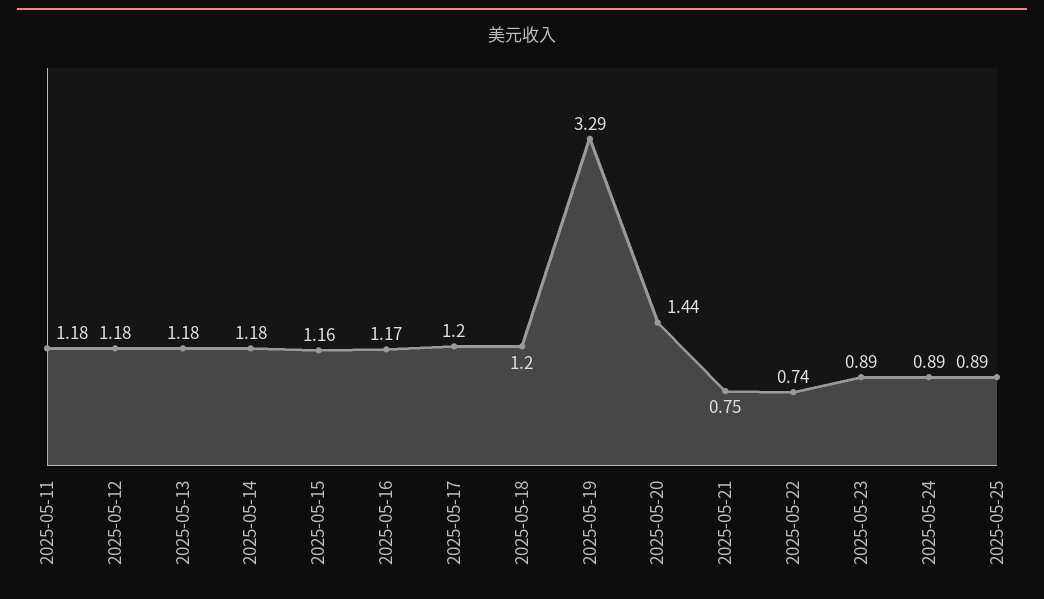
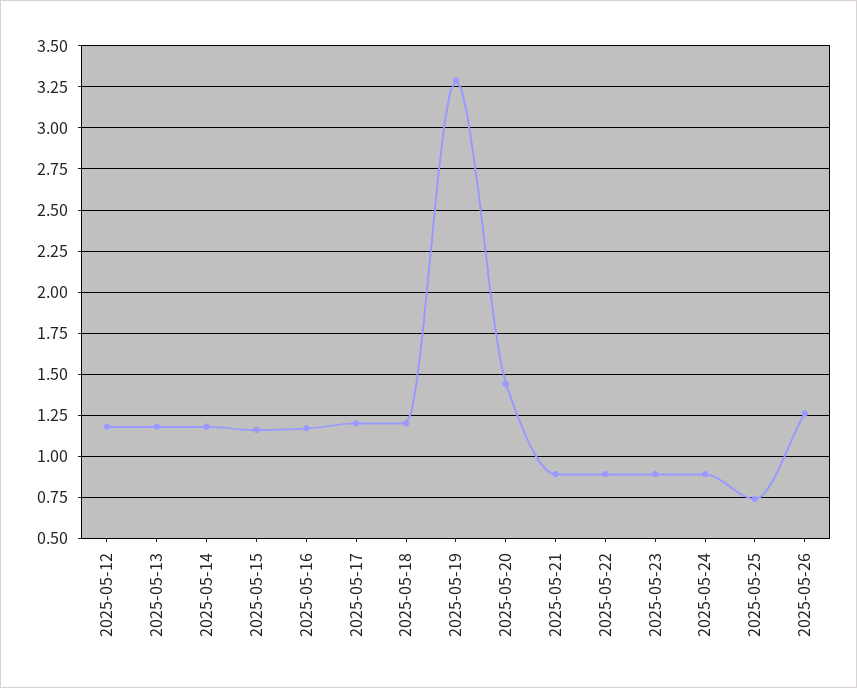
2025-05-11: 1.18 -> none
2025-05-21: 0.75 -> 0.9
2025-05-22: 0.74 -> 0.9
2025-05-25: 0.89 -> 0.75
2025-05-26: none -> 1.25

